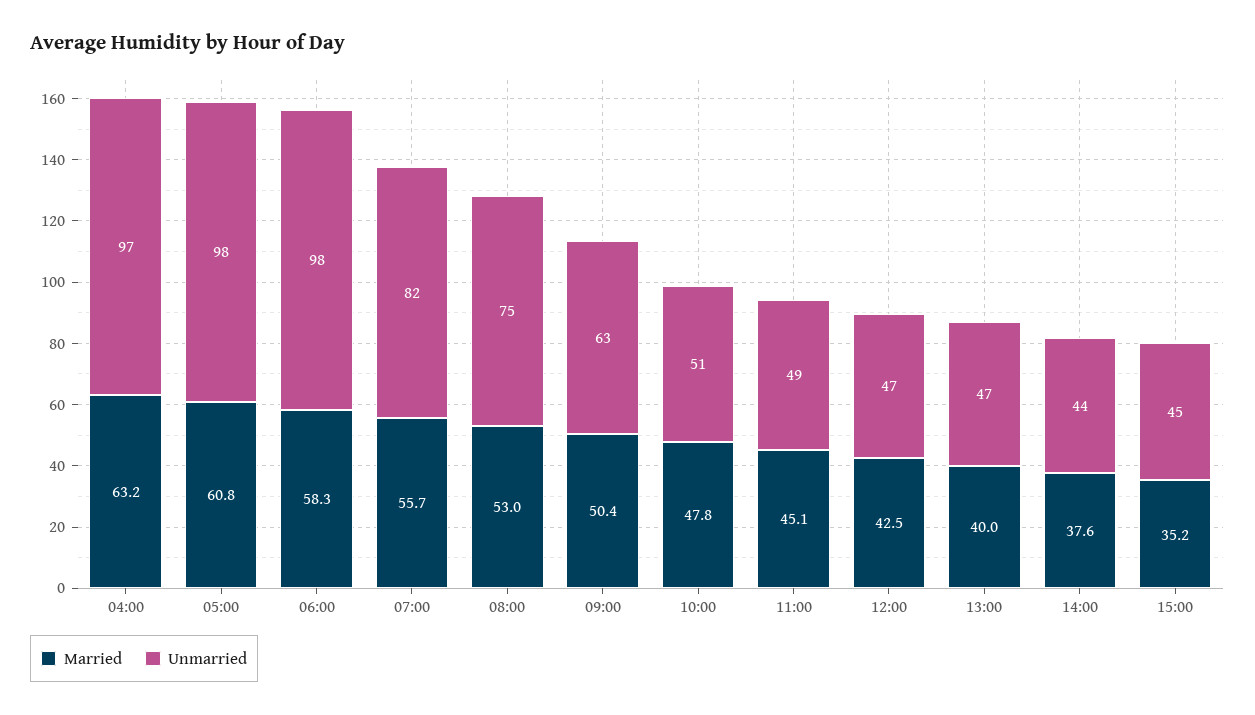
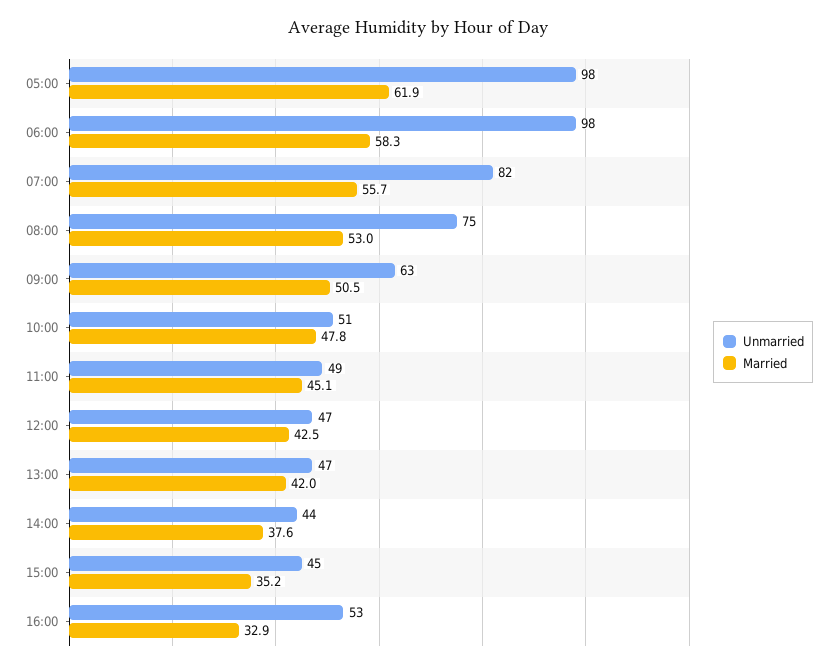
Married, 04:00: 63.2 -> none
Unmarried, 04:00: 97 -> none
Married, 05:00: 60.8 -> 61.9
Married, 09:00: 50.4 -> 50.5
Married, 13:00: 40 -> 42
Unmarried, 16:00: none -> 53
Married, 16:00: none -> 32.9

